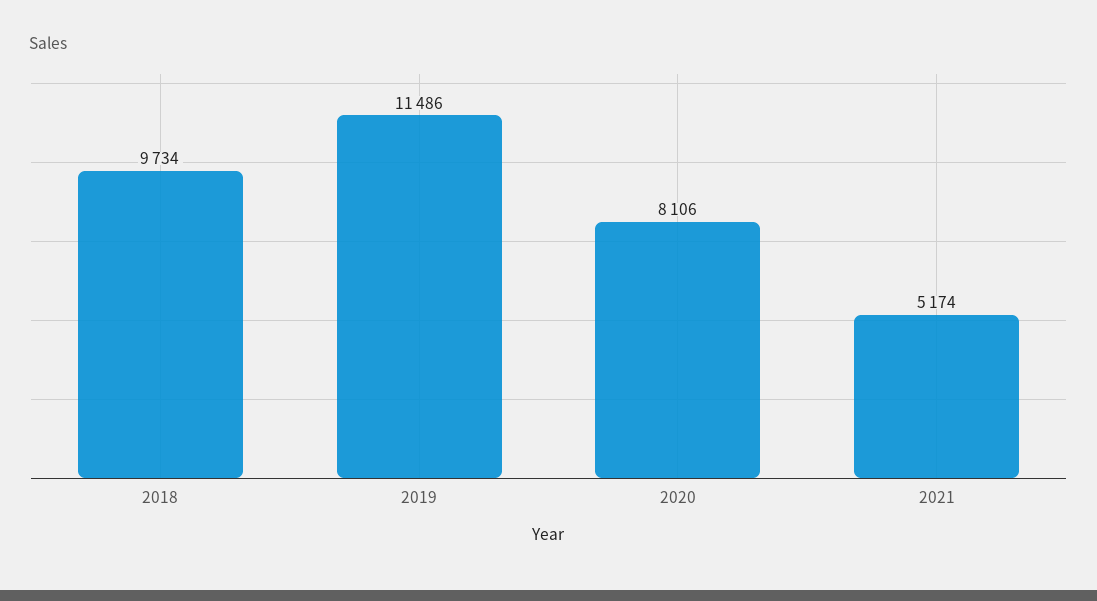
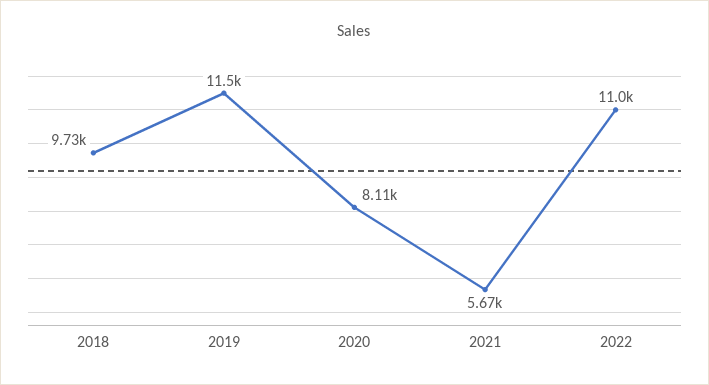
2021: 5174 -> 5670
2022: none -> 11000

